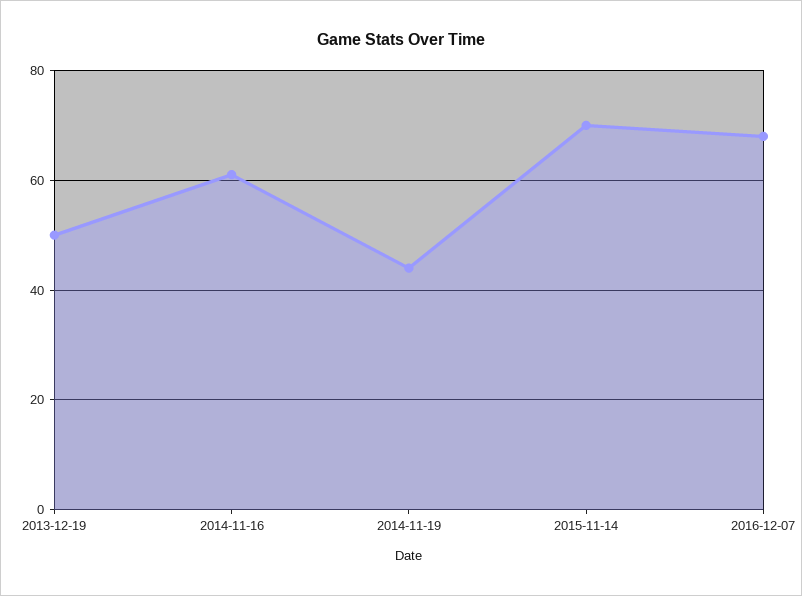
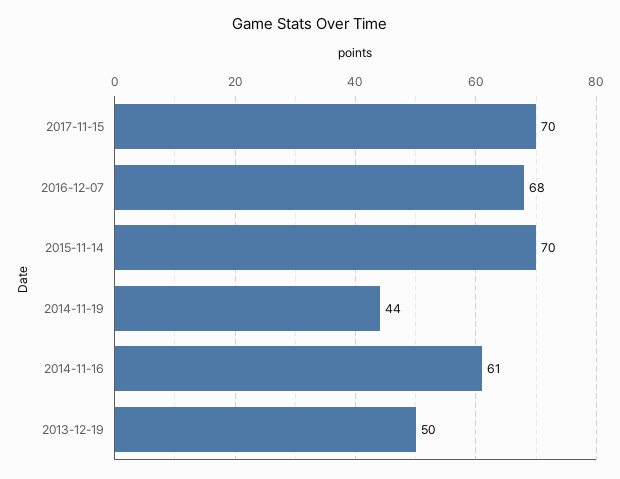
2017-11-15: none -> 70

